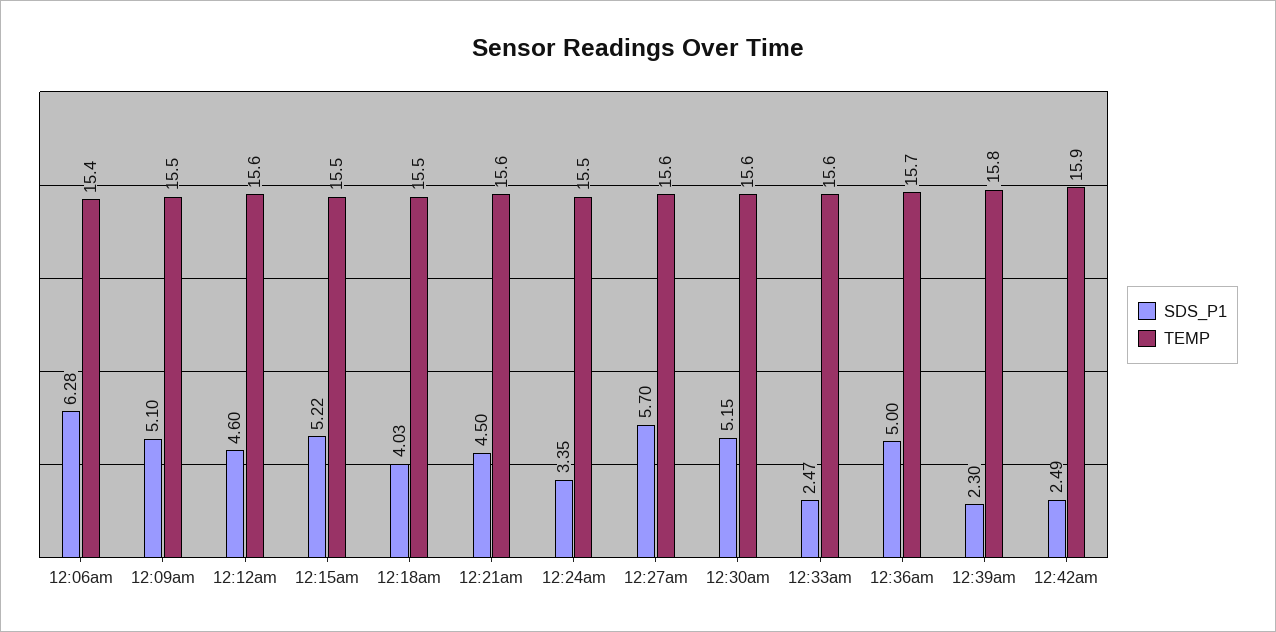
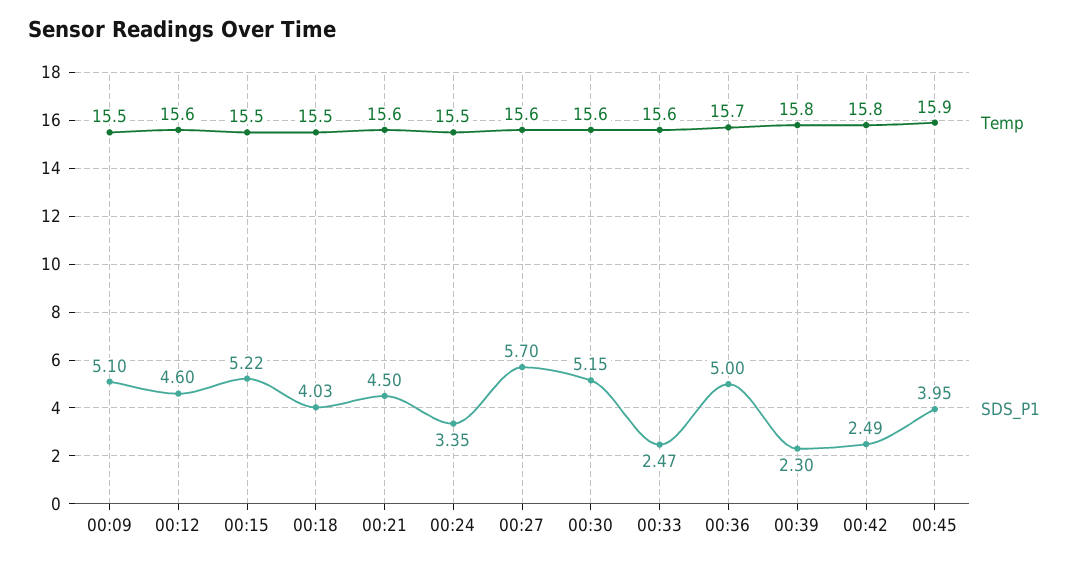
SDS_P1, 12:06am: 6.28 -> none
TEMP, 12:06am: 15.4 -> none
TEMP, 12:42am: 15.9 -> 15.8
TEMP, 00:45: none -> 15.9
SDS_P1, 00:45: none -> 3.95

